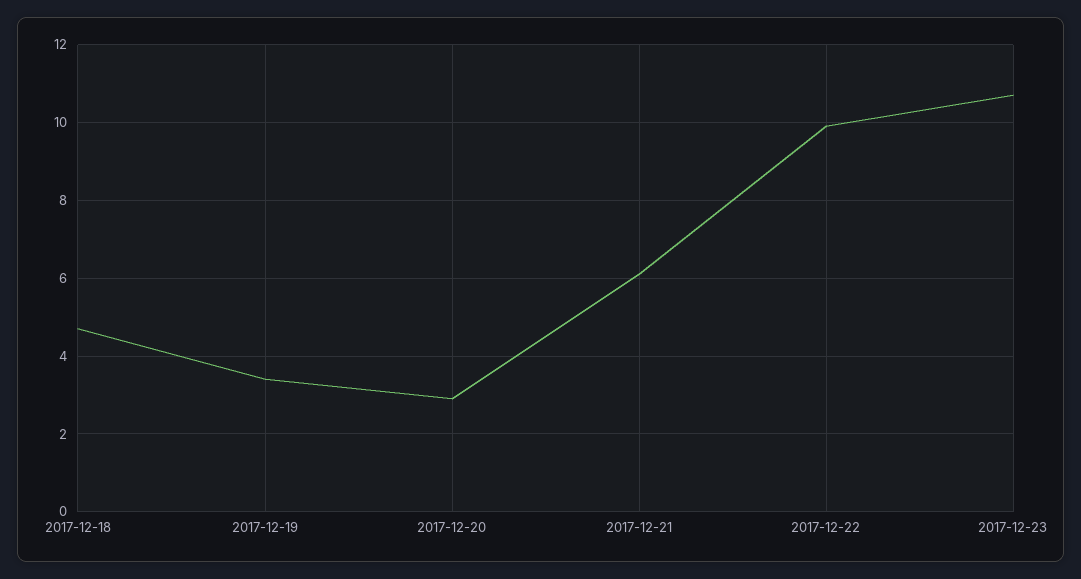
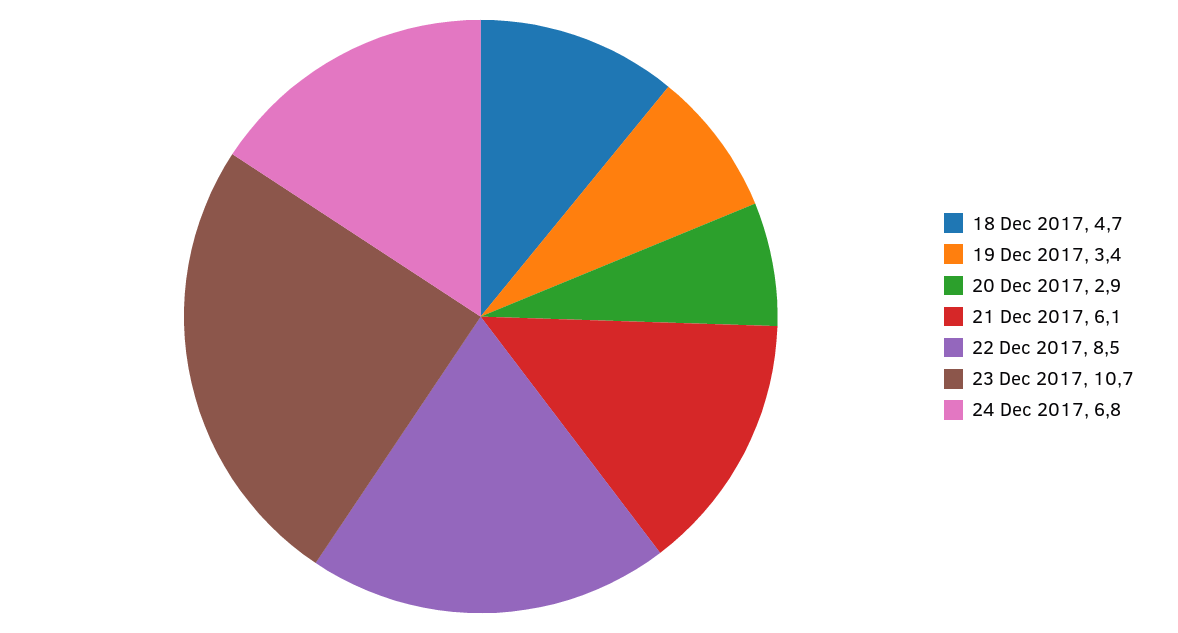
2017-12-22: 10 -> 8.5
24 Dec 2017: none -> 6.8

